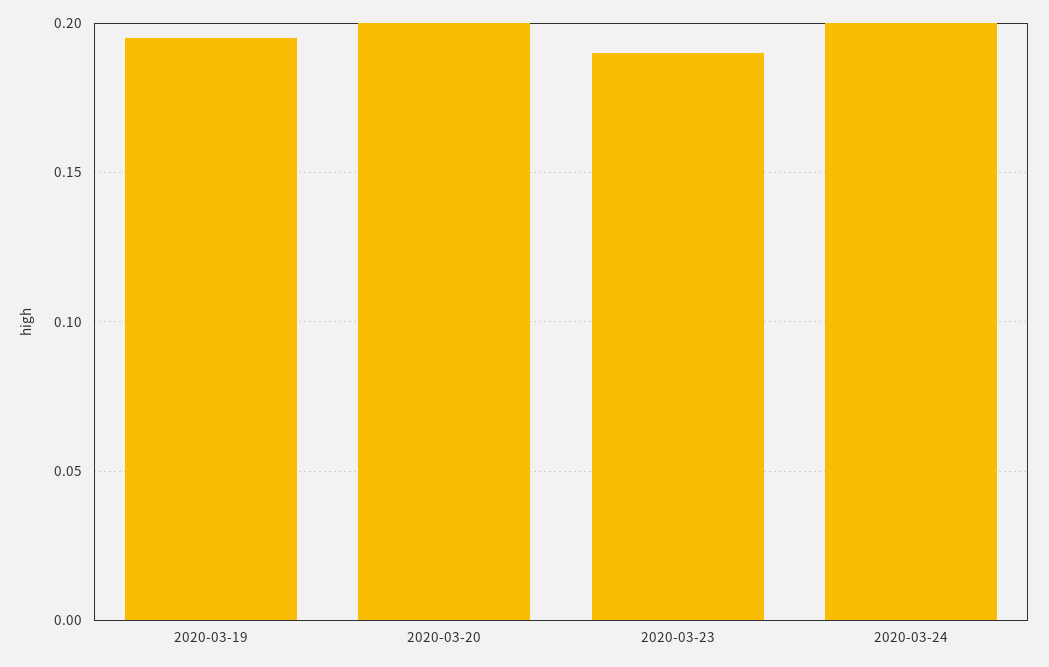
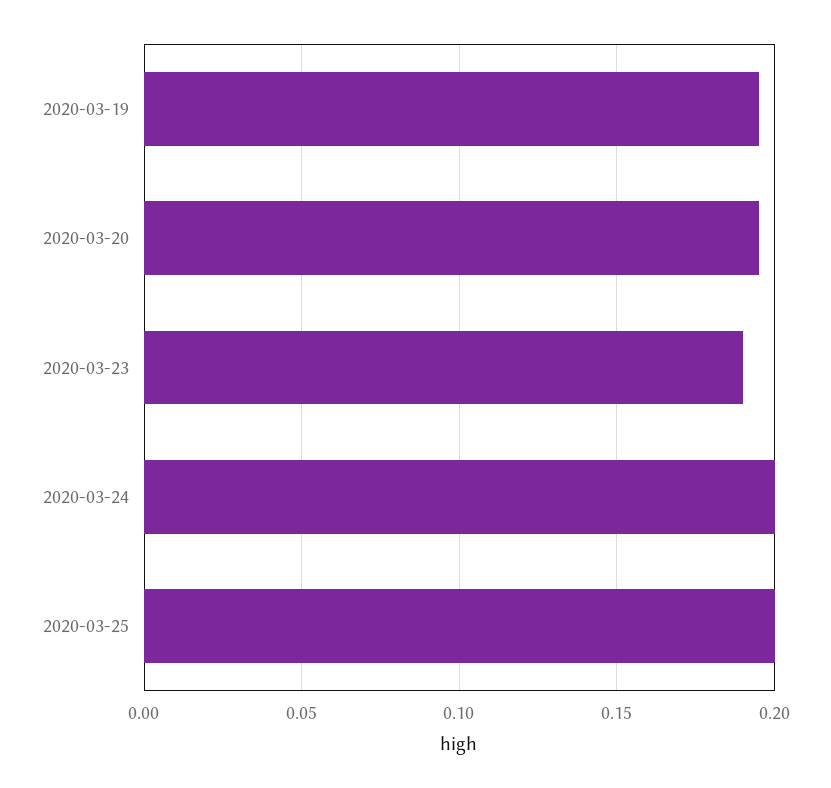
2020-03-20: 0.2 -> 0.195
2020-03-25: none -> 0.2

